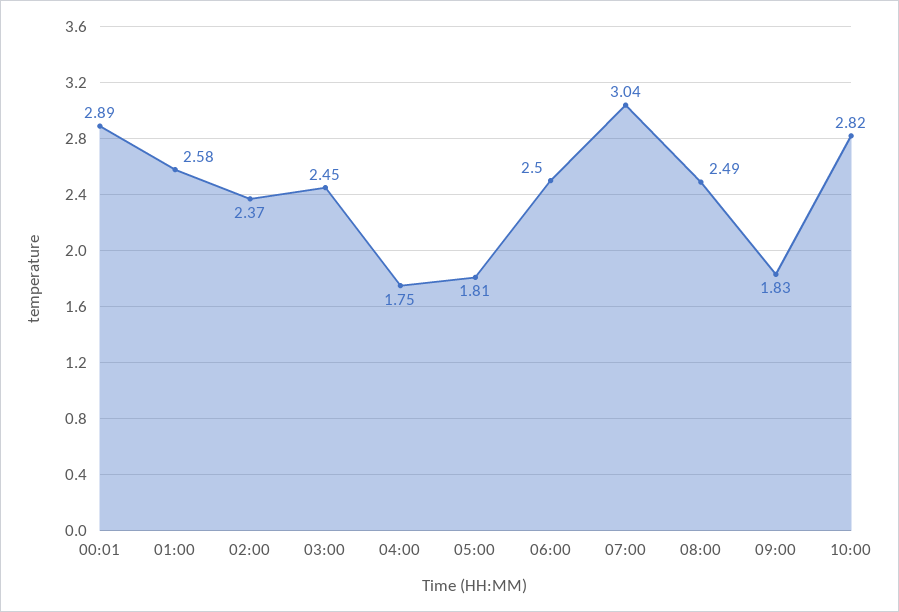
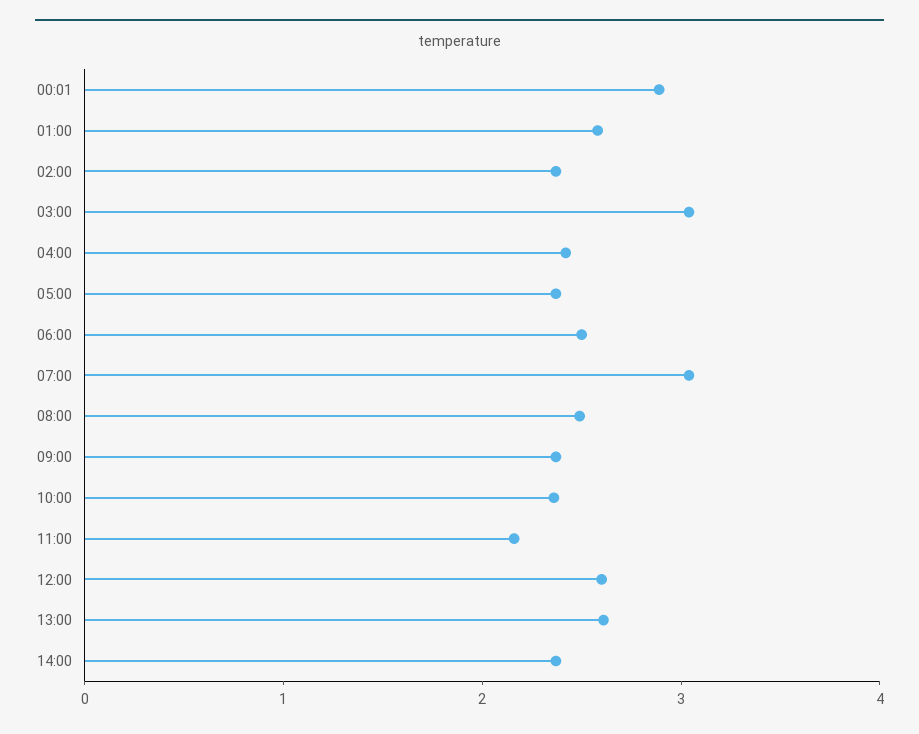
03:00: 2.45 -> 3
04:00: 1.75 -> 2.4
05:00: 1.81 -> 2.4
09:00: 1.83 -> 2.4
10:00: 2.82 -> 2.4
11:00: none -> 2.2
12:00: none -> 2.6
13:00: none -> 2.6
14:00: none -> 2.4

